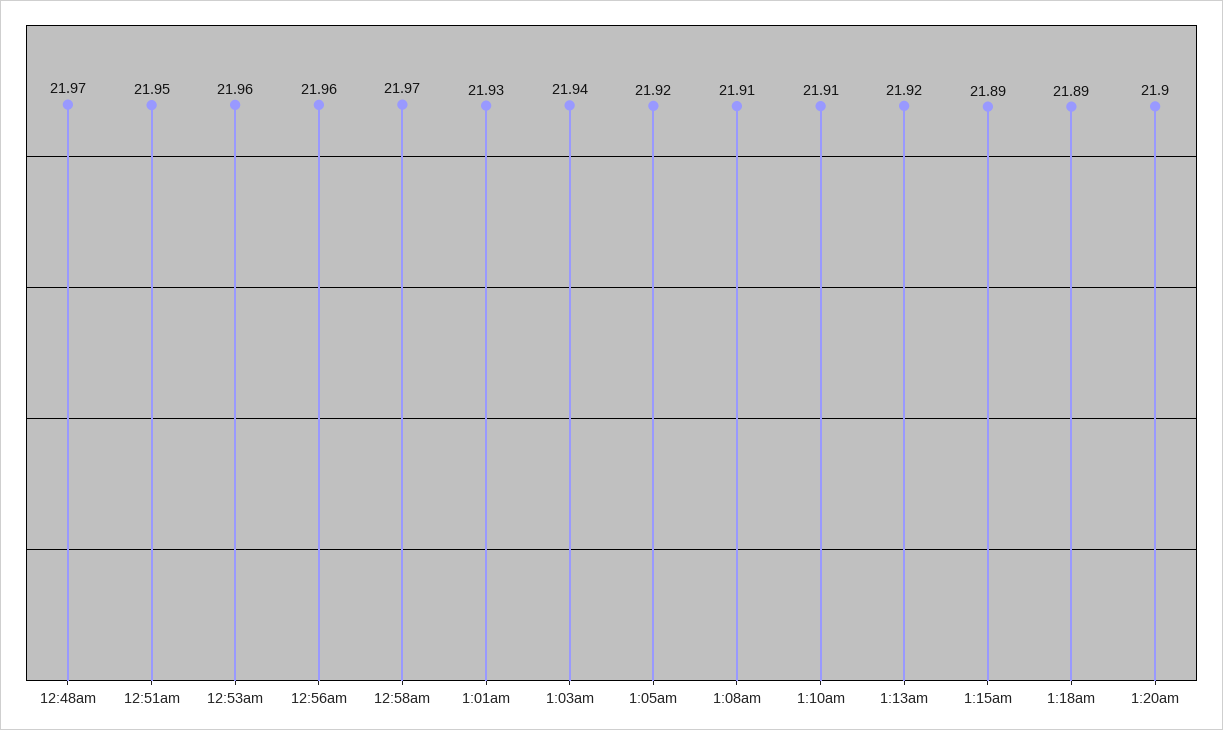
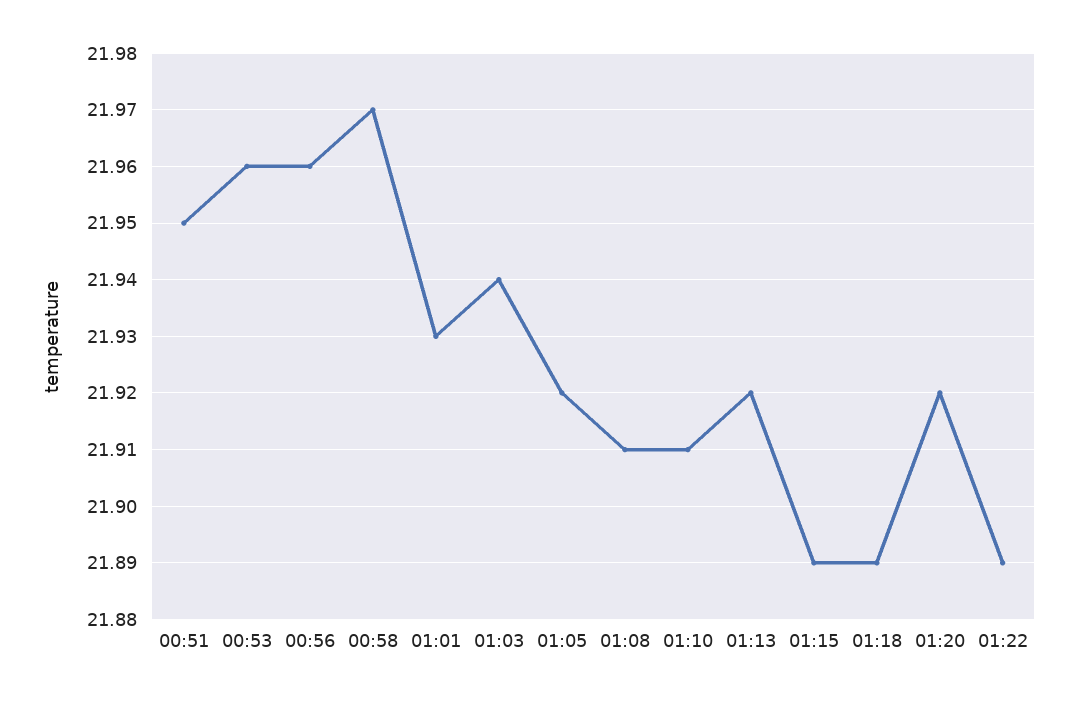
12:48am: 21.97 -> none
1:20am: 21.9 -> 21.92
01:22: none -> 21.89

